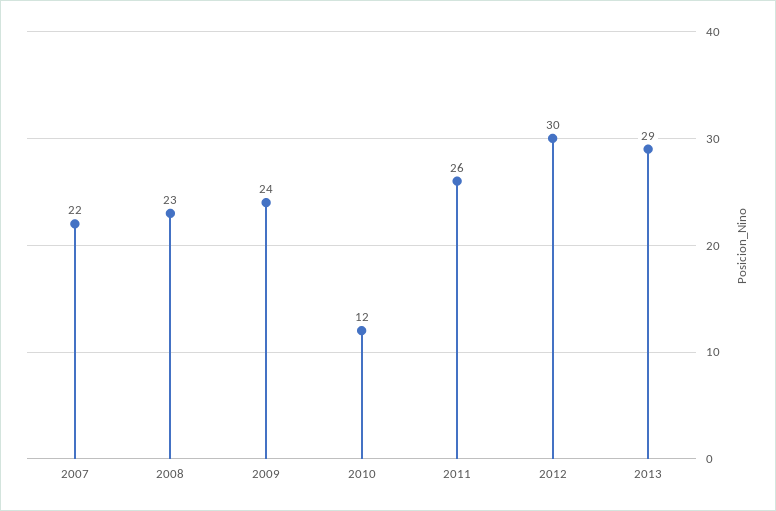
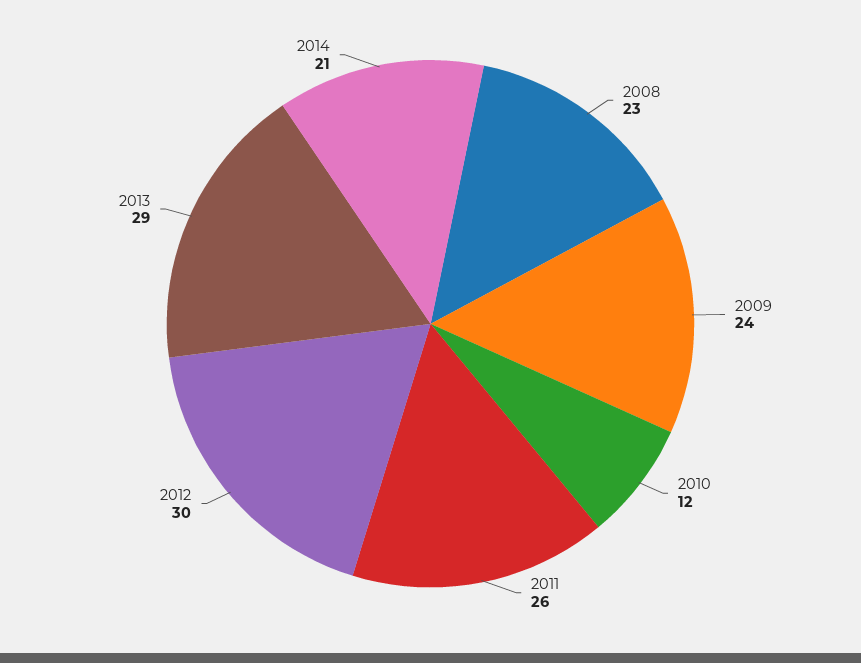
2007: 22 -> none
2014: none -> 21

